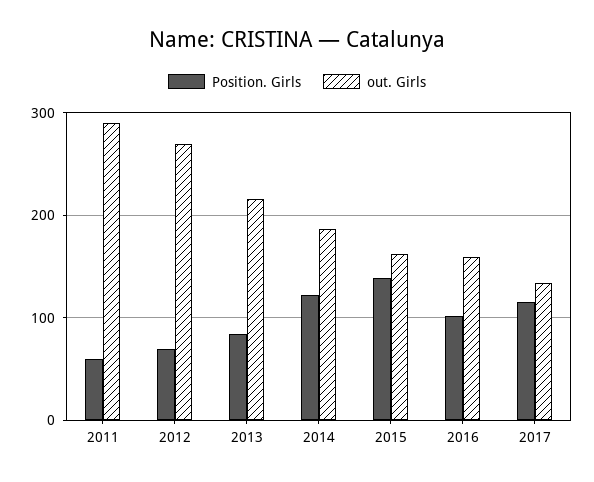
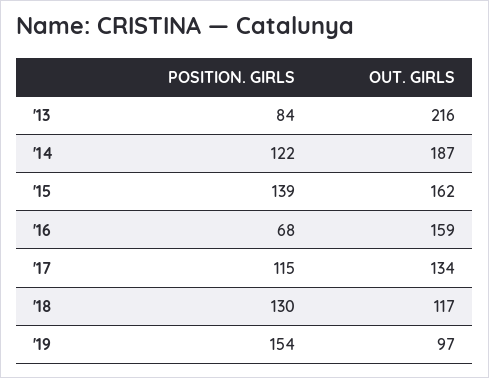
Position. Girls, 2011: 60 -> none
out. Girls, 2011: 290 -> none
Position. Girls, 2012: 70 -> none
out. Girls, 2012: 270 -> none
Position. Girls, 2016: 100 -> 68
Position. Girls, '18: none -> 130
out. Girls, '18: none -> 117
Position. Girls, '19: none -> 154
out. Girls, '19: none -> 97

